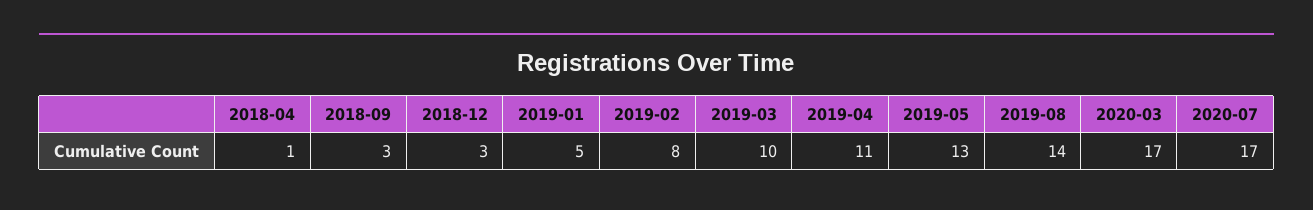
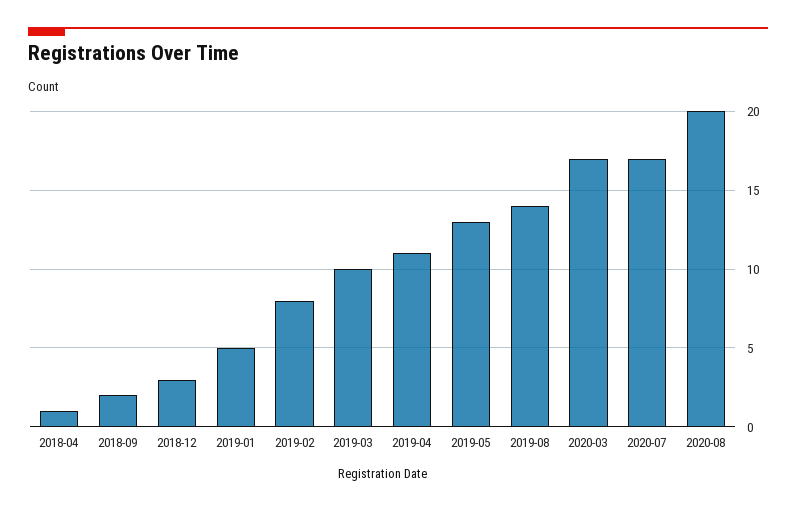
2018-09: 3 -> 2
2020-08: none -> 20

